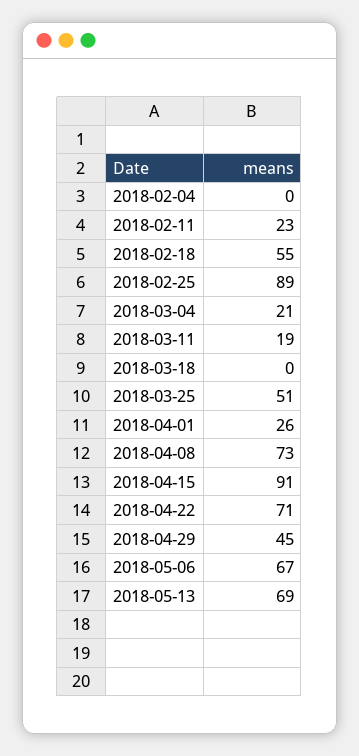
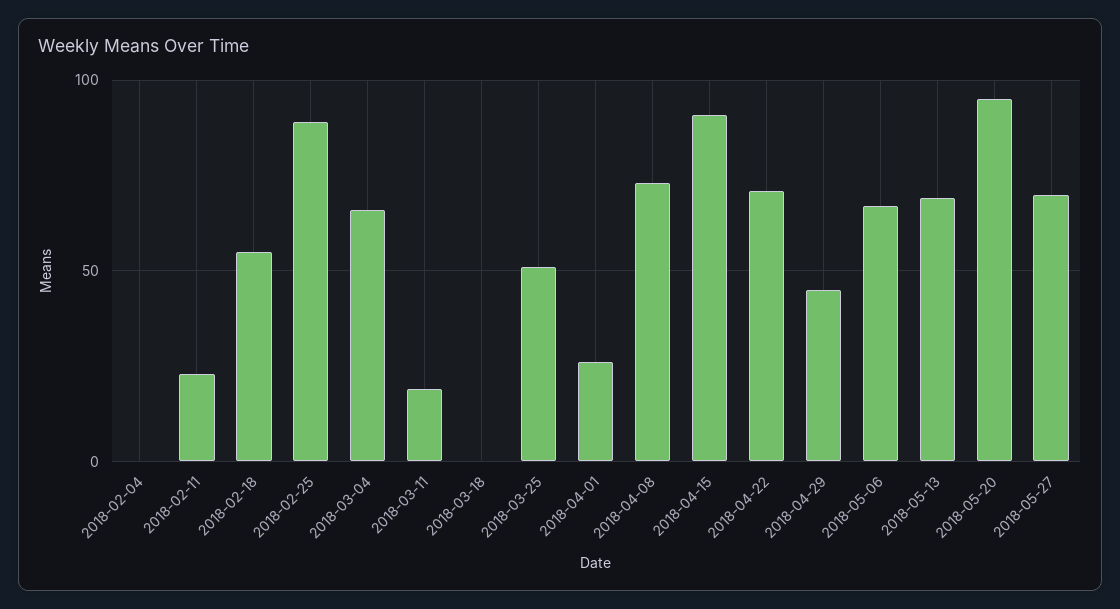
2018-03-04: 21 -> 65
2018-05-20: none -> 95
2018-05-27: none -> 70

